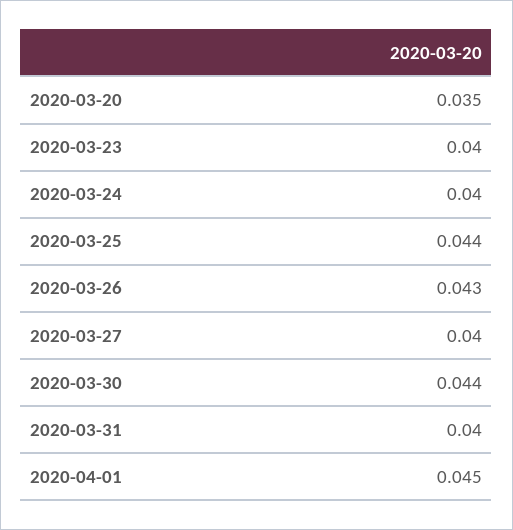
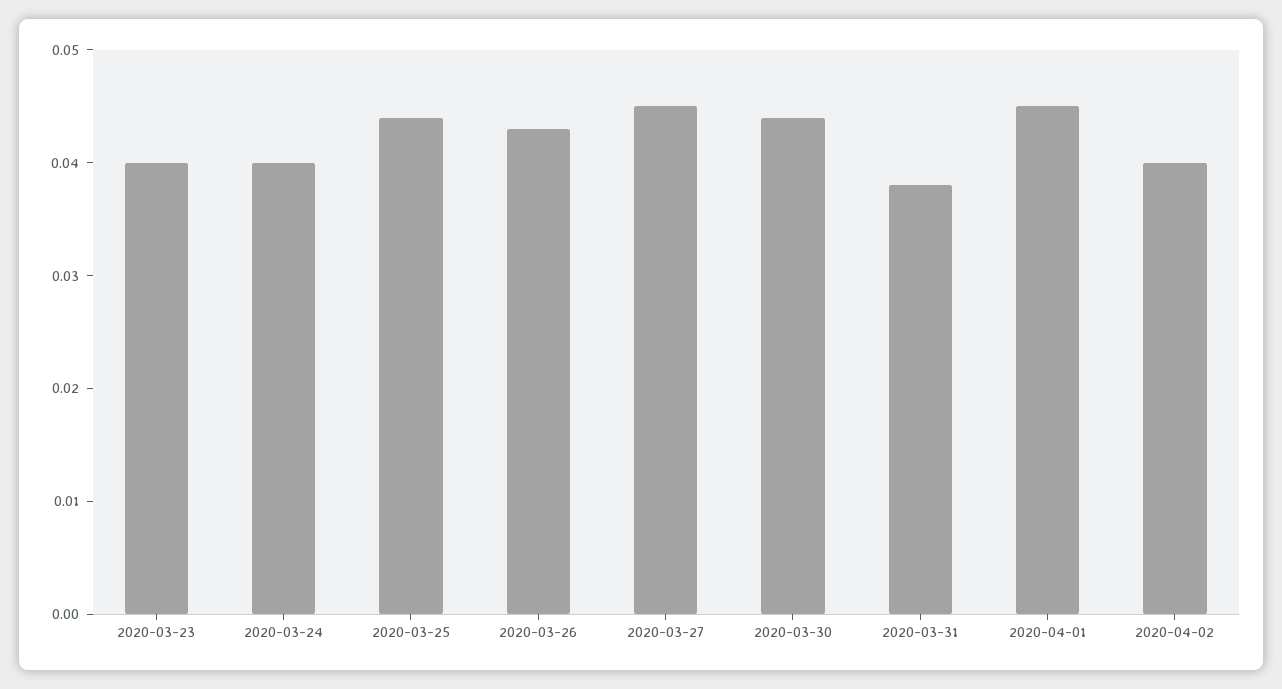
2020-03-20: 0.035 -> none
2020-03-27: 0.04 -> 0.045
2020-03-31: 0.04 -> 0.038
2020-04-02: none -> 0.04

